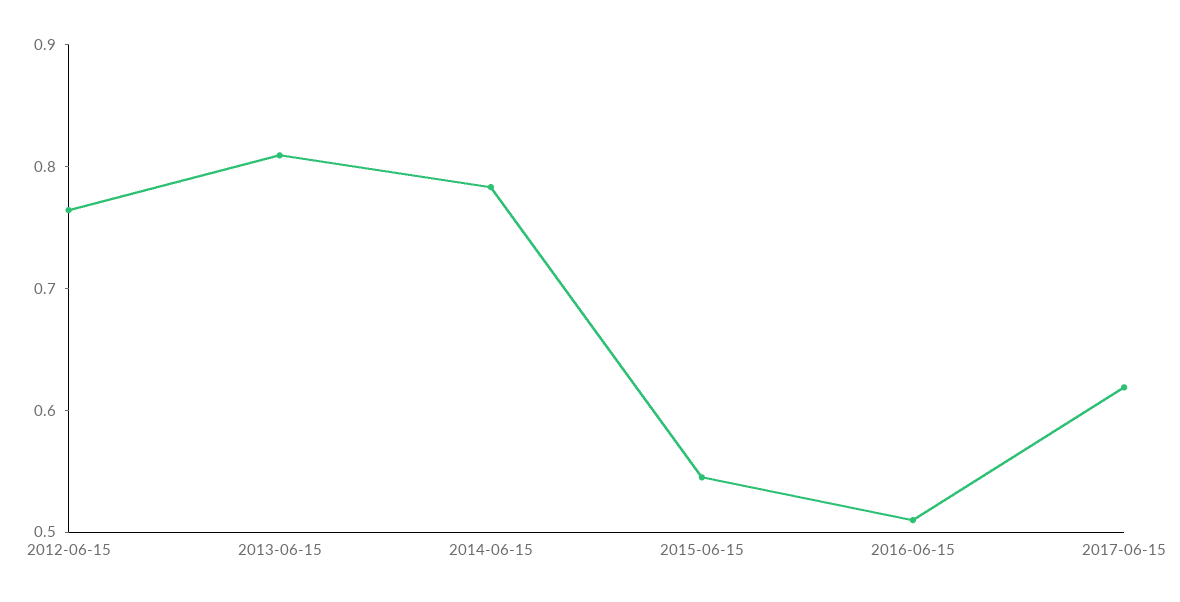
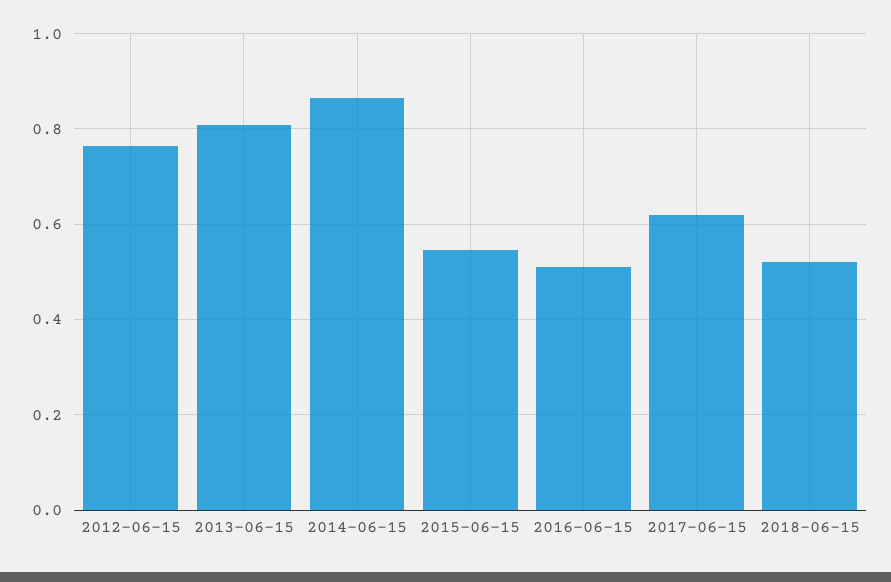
2014-06-15: 0.78 -> 0.86
2018-06-15: none -> 0.52

